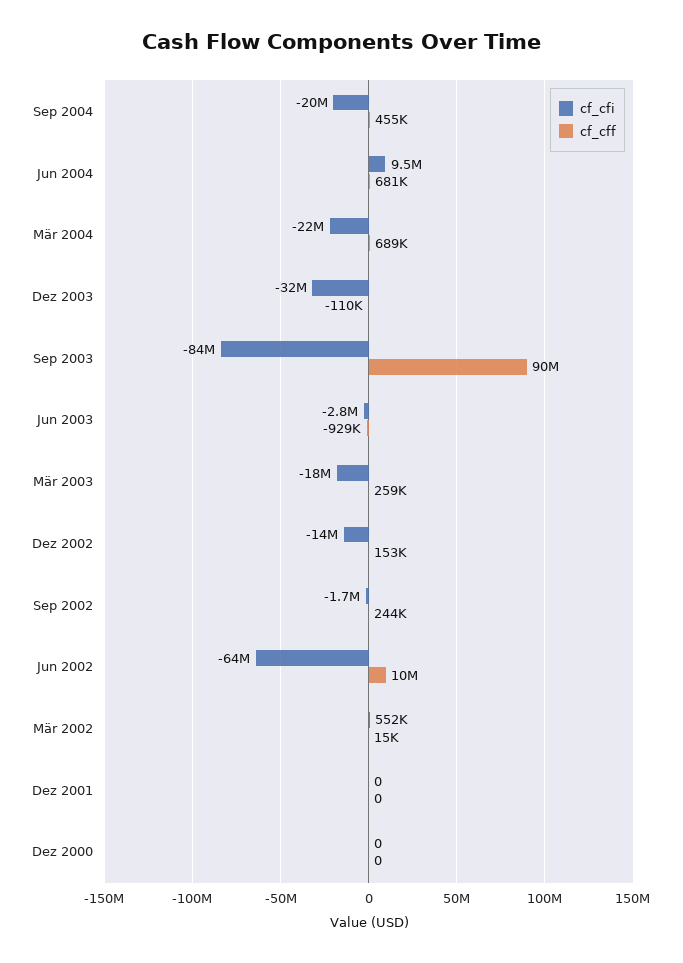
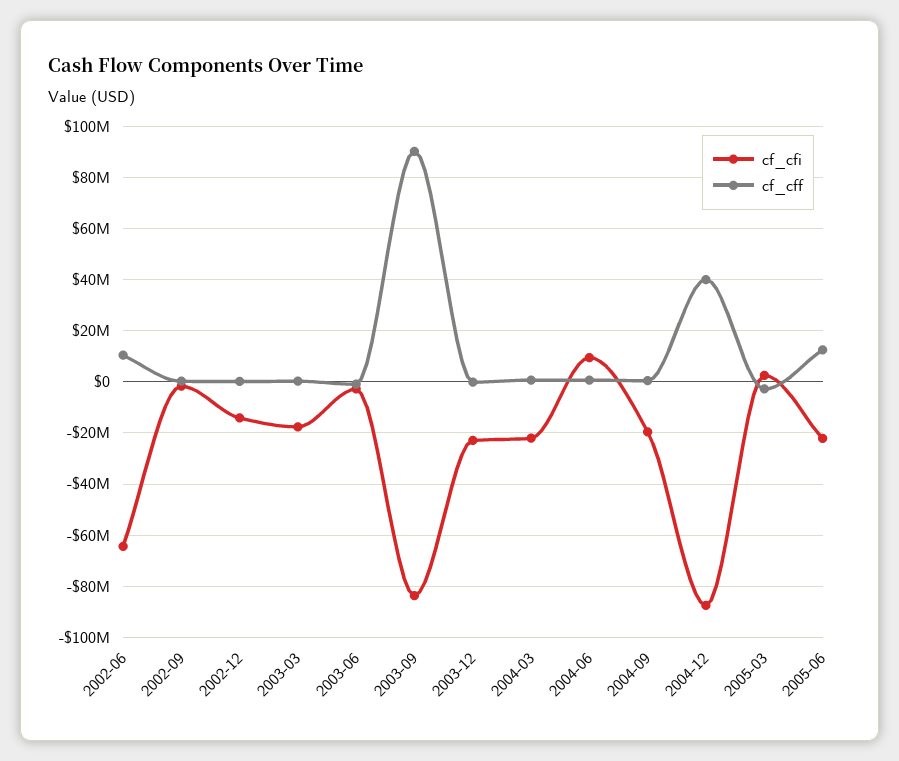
cf_cfi, Dez 2003: -32000000 -> -22500000
cf_cfi, Mär 2002: 552000 -> none
cf_cff, Mär 2002: 15000 -> none
cf_cfi, Dez 2001: 0 -> none
cf_cff, Dez 2001: 0 -> none
cf_cfi, Dez 2000: 0 -> none
cf_cff, Dez 2000: 0 -> none
cf_cfi, 2004-12: none -> -87500000
cf_cff, 2004-12: none -> 40000000
cf_cfi, 2005-03: none -> 2500000
cf_cff, 2005-03: none -> -2500000
cf_cfi, 2005-06: none -> -22500000
cf_cff, 2005-06: none -> 12500000

